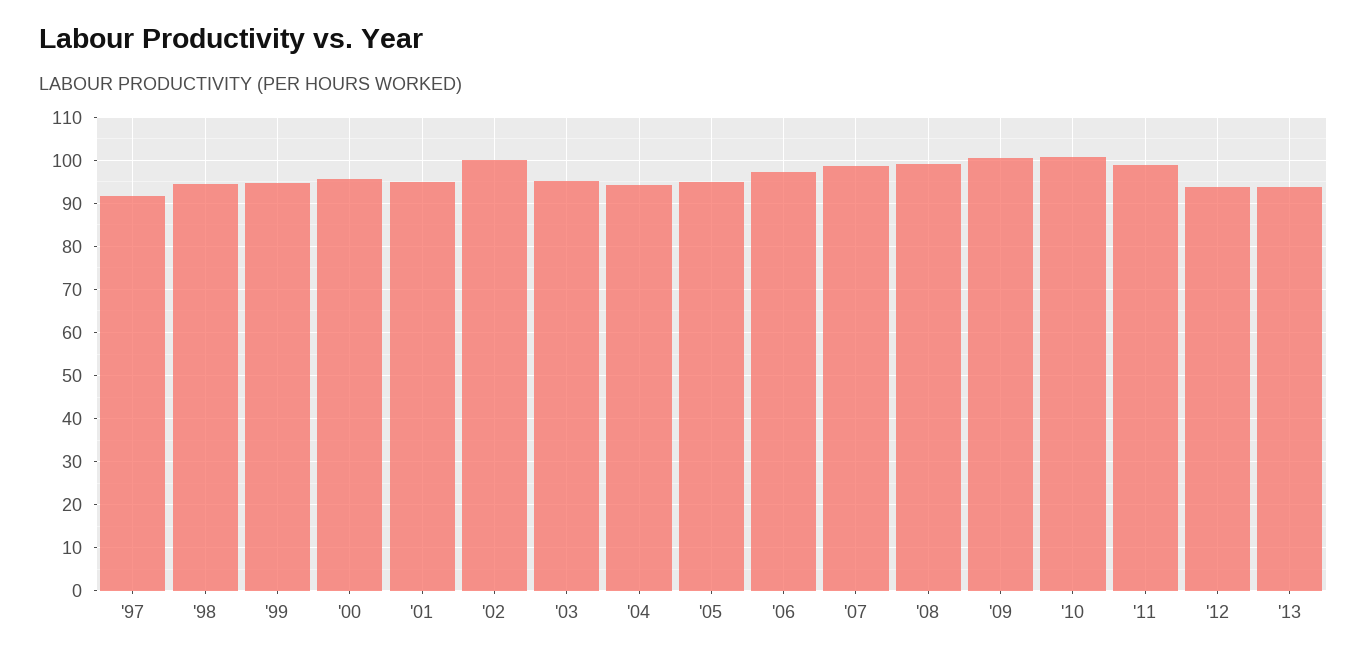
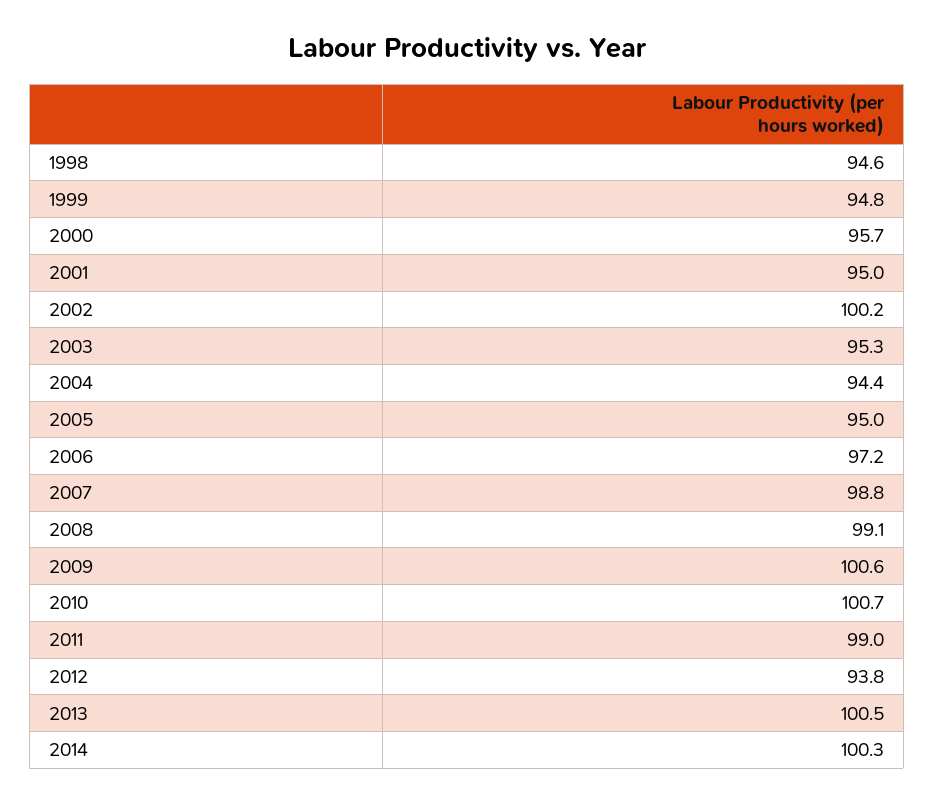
'97: 92 -> none
'13: 94 -> 100.5
2014: none -> 100.3

